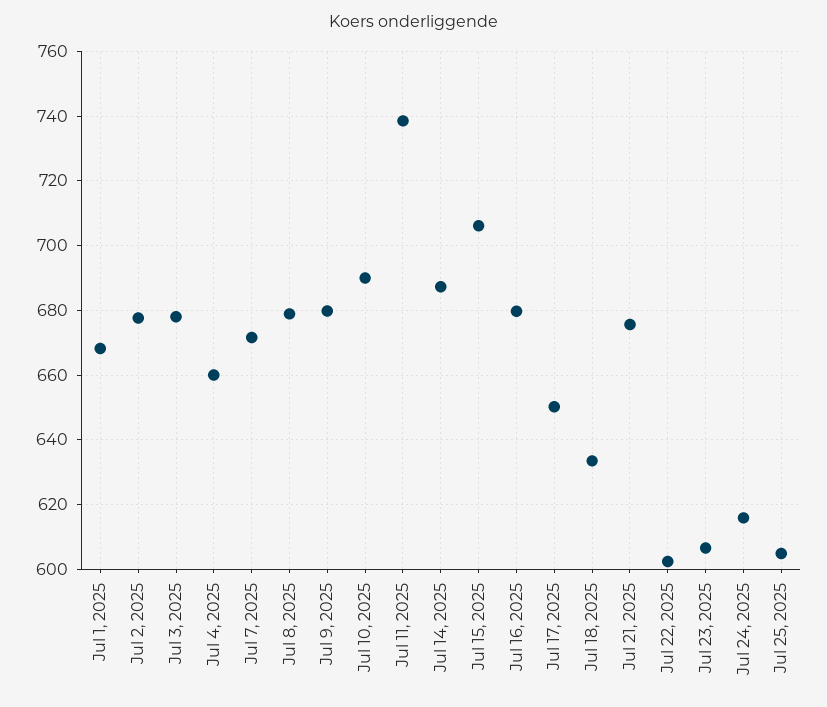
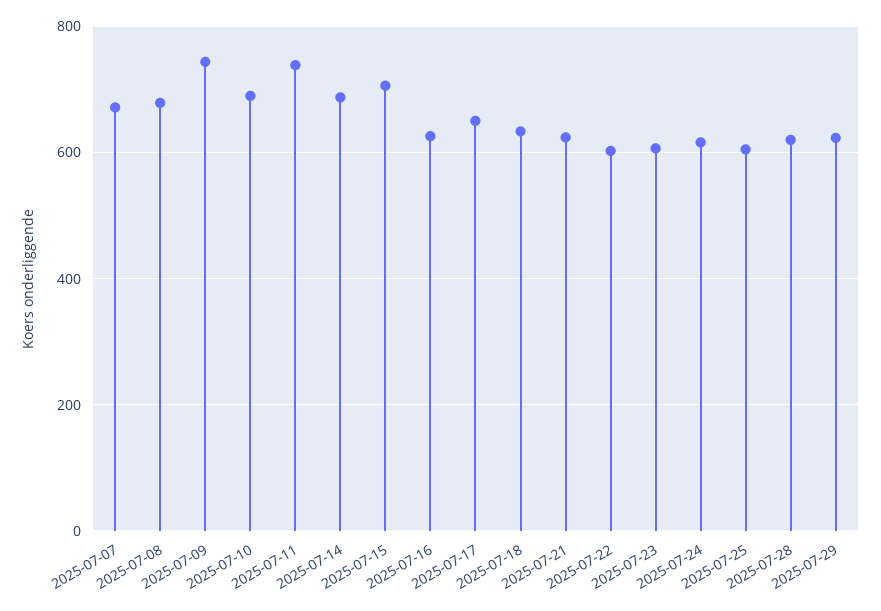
Jul 1, 2025: 668 -> none
Jul 2, 2025: 678 -> none
Jul 3, 2025: 678 -> none
Jul 4, 2025: 660 -> none
Jul 9, 2025: 680 -> 740
Jul 16, 2025: 680 -> 620
Jul 21, 2025: 676 -> 620
2025-07-28: none -> 620
2025-07-29: none -> 620

